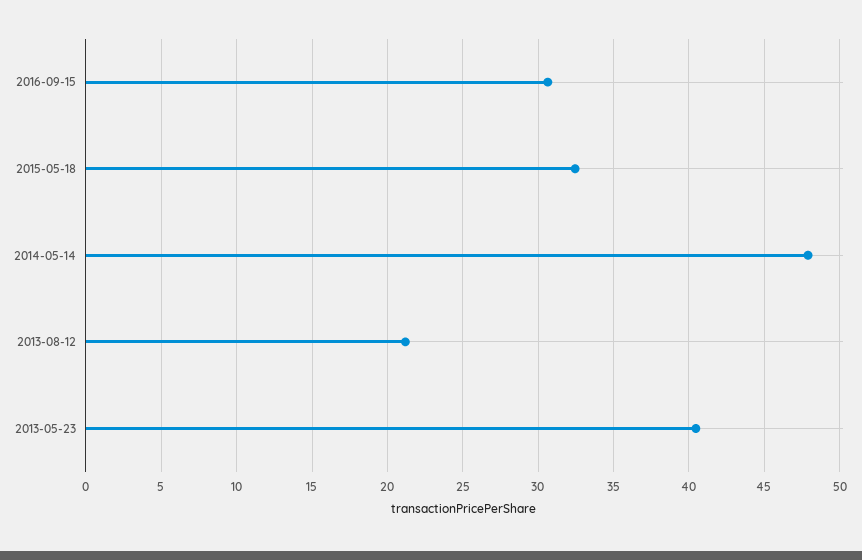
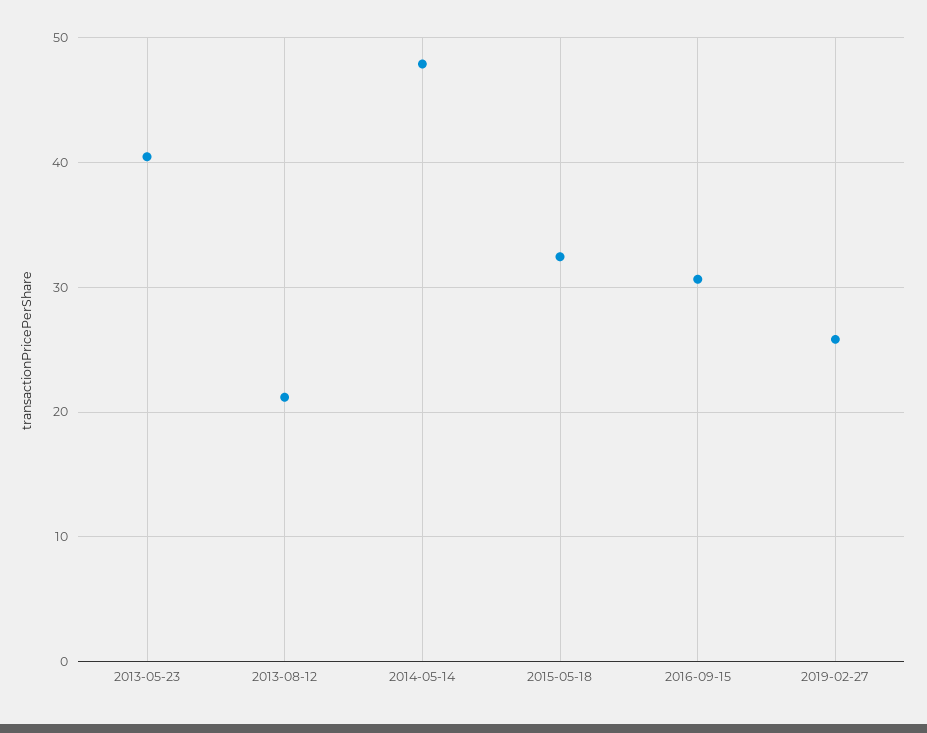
2019-02-27: none -> 26

